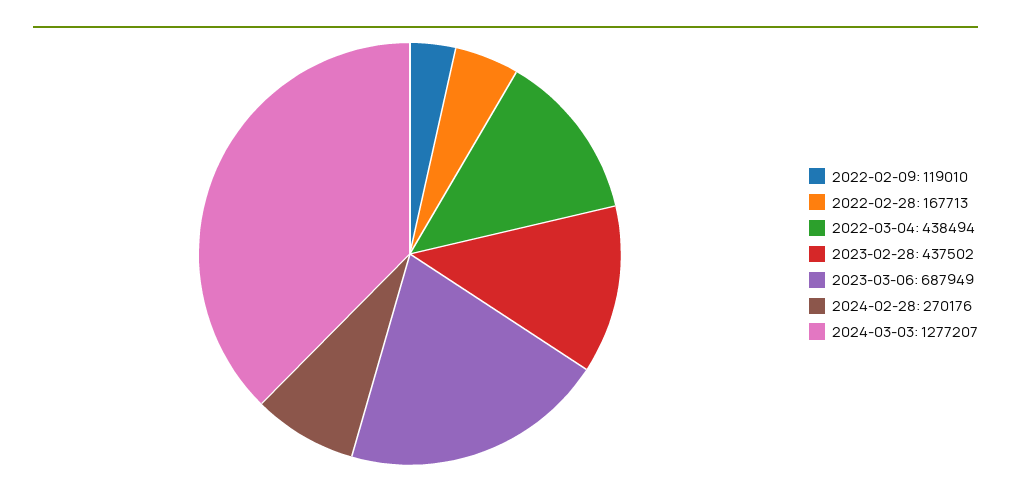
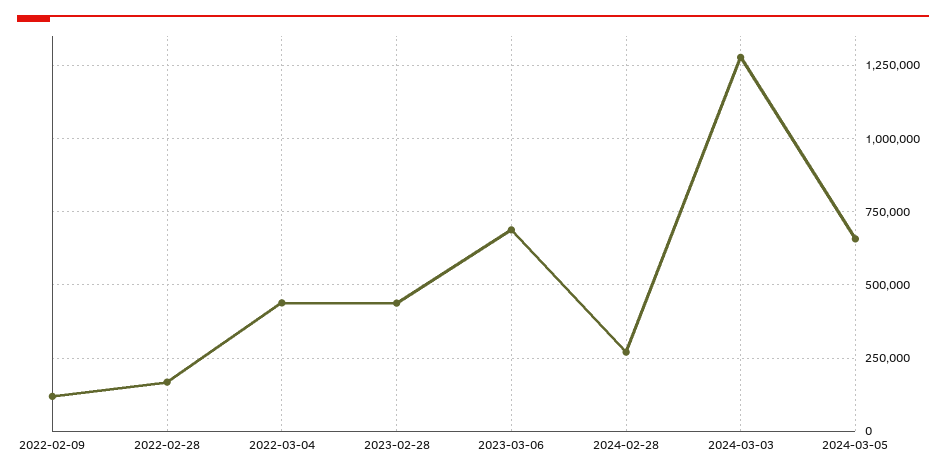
2024-03-05: none -> 650000

